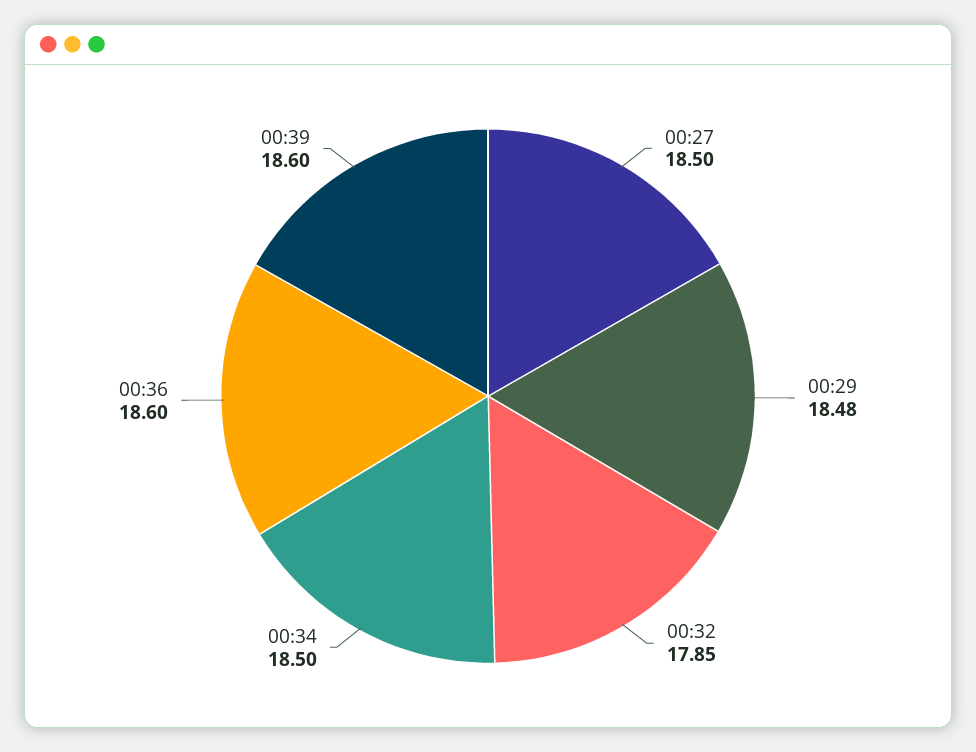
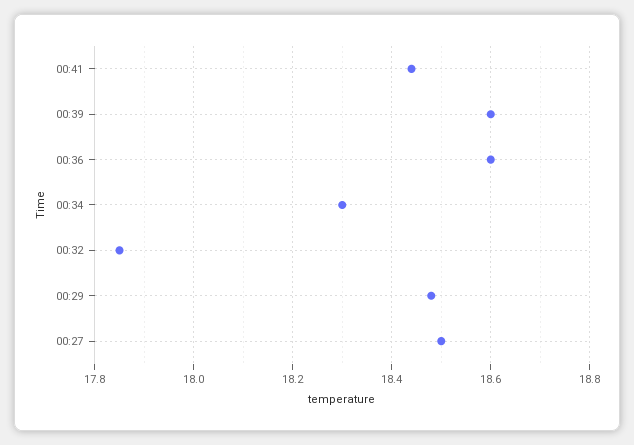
00:34: 18.5 -> 18.3
00:41: none -> 18.45

